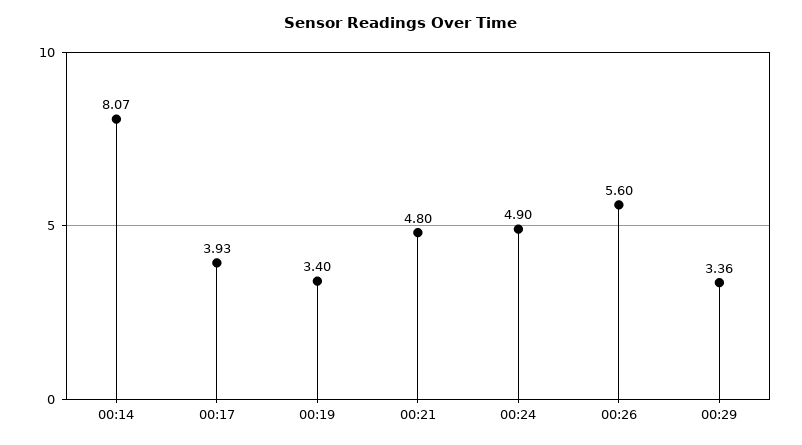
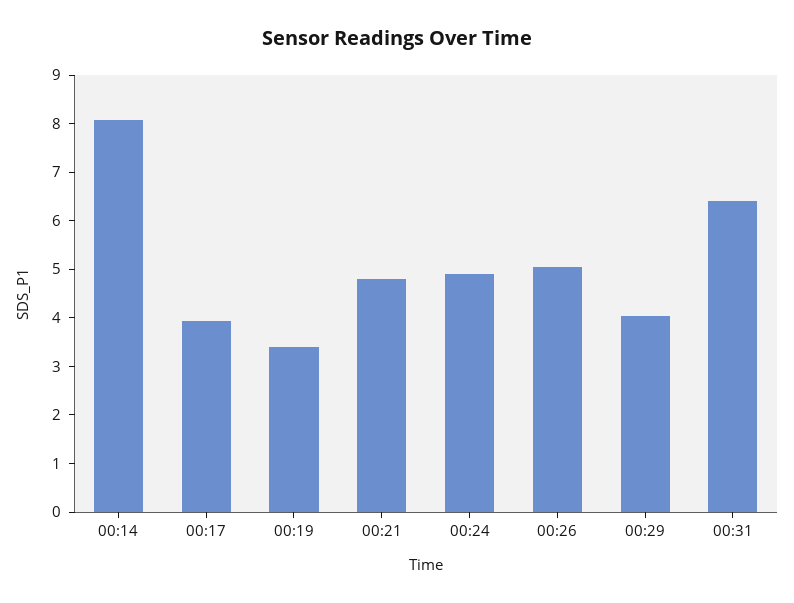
00:26: 5.6 -> 5
00:29: 3.36 -> 4
00:31: none -> 6.4

